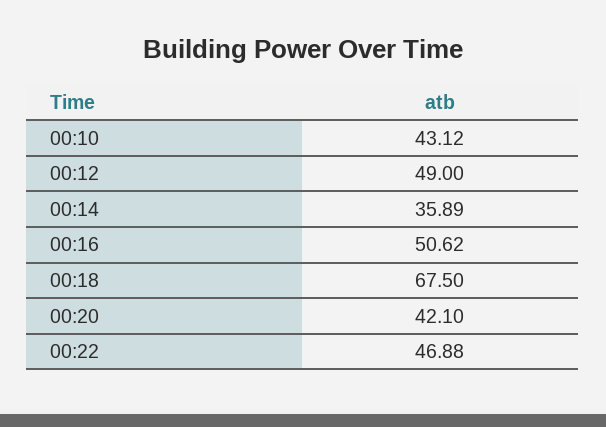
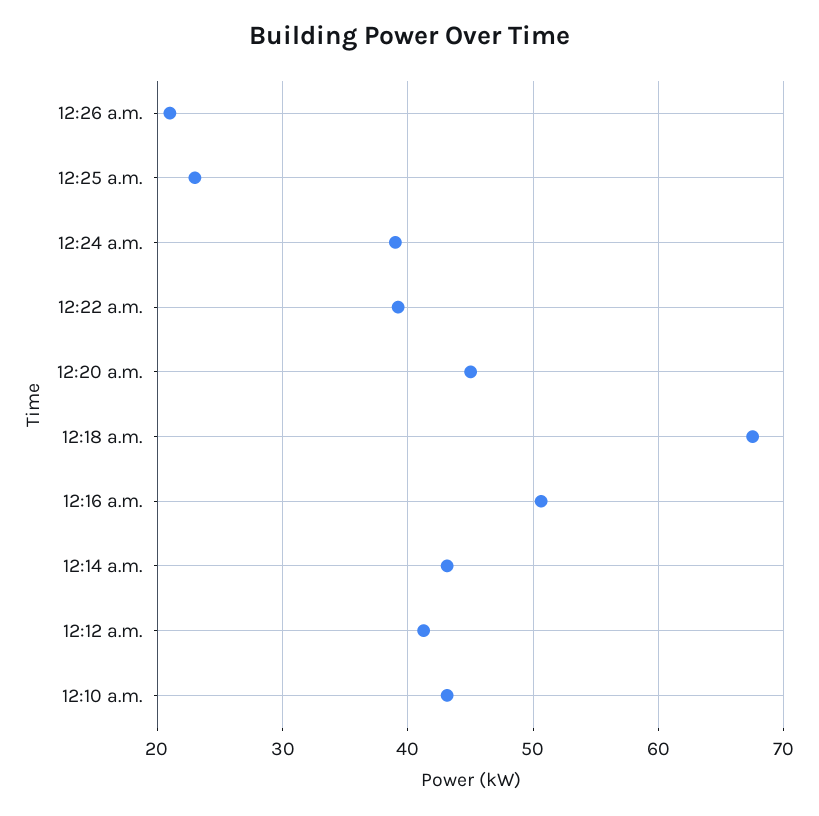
00:12: 49 -> 41
00:14: 35.89 -> 43
00:20: 42.1 -> 45
00:22: 46.88 -> 39
12:26 a.m.: none -> 21
12:25 a.m.: none -> 23
12:24 a.m.: none -> 39

